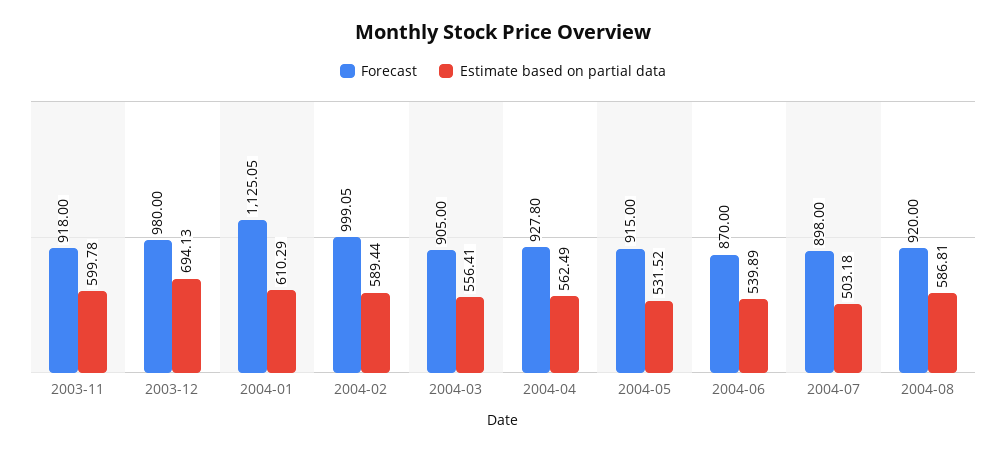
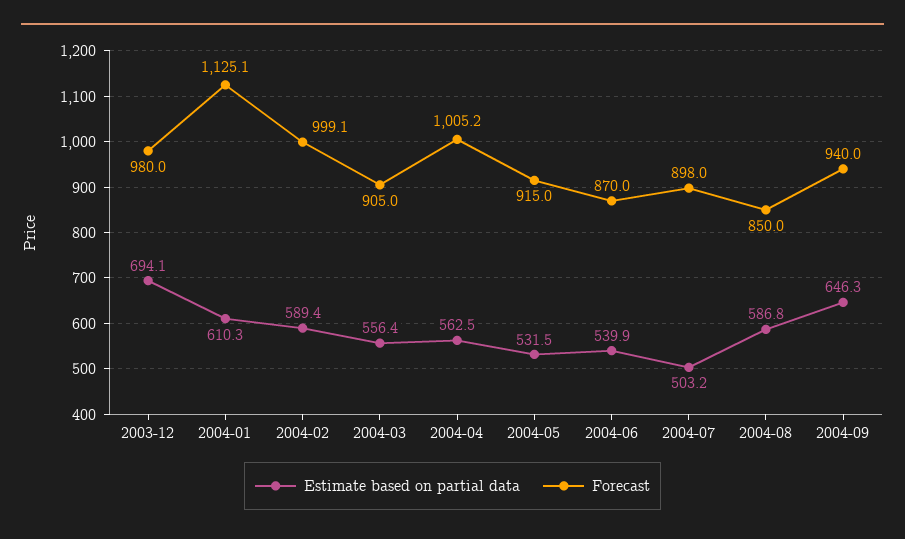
Forecast, 2003-11: 918 -> none
Estimate based on partial data, 2003-11: 599.78 -> none
Forecast, 2004-04: 927.8 -> 1005.2
Forecast, 2004-08: 920 -> 850
Estimate based on partial data, 2004-09: none -> 646.3
Forecast, 2004-09: none -> 940

